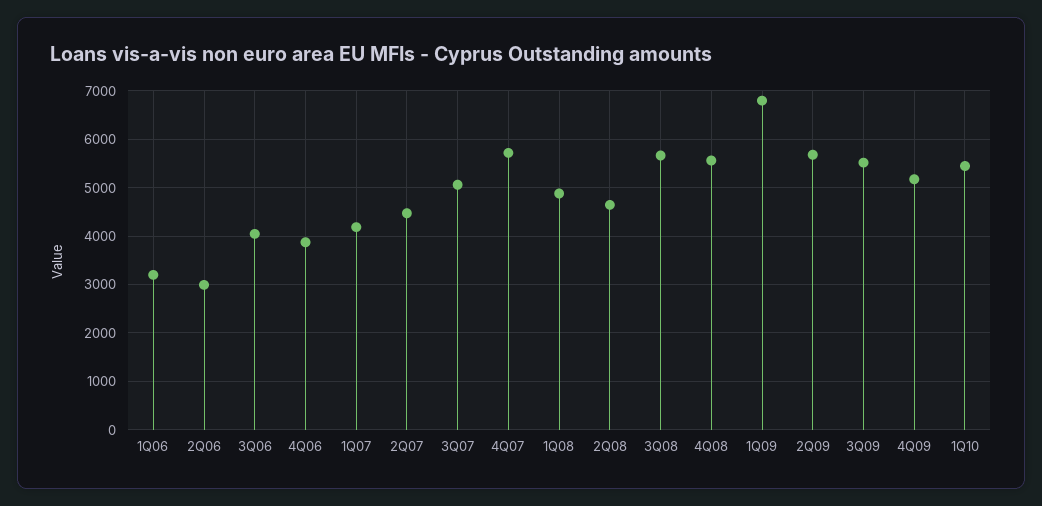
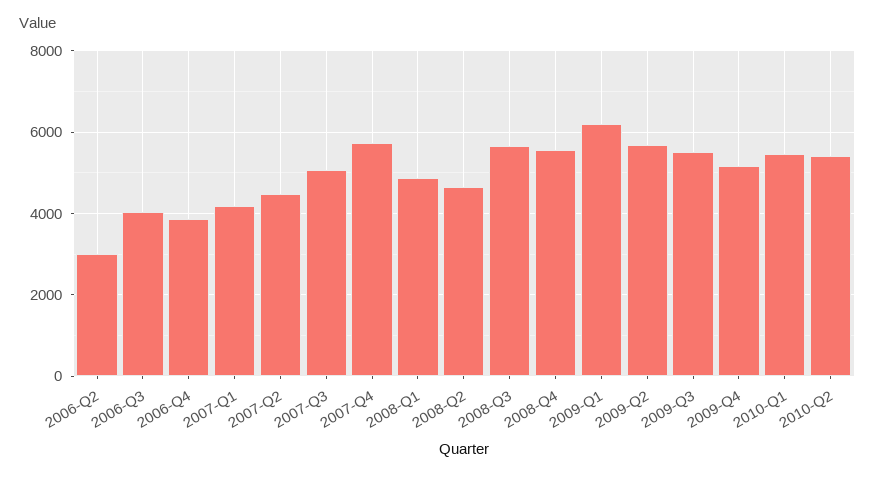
1Q06: 3200 -> none
1Q09: 6800 -> 6200
2010-Q2: none -> 5400

